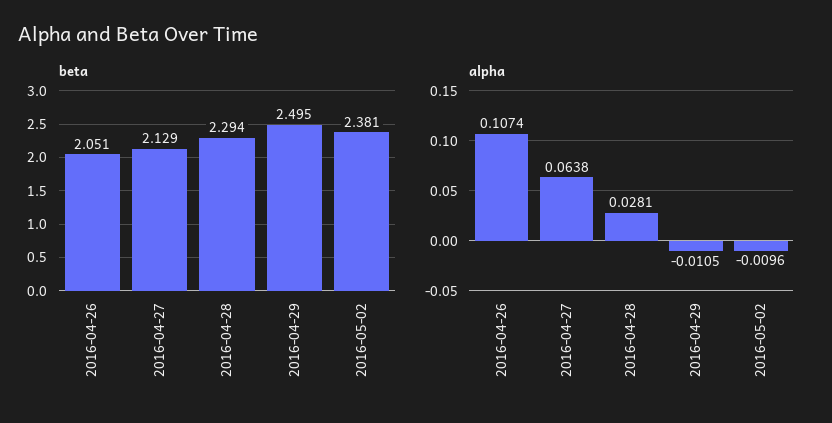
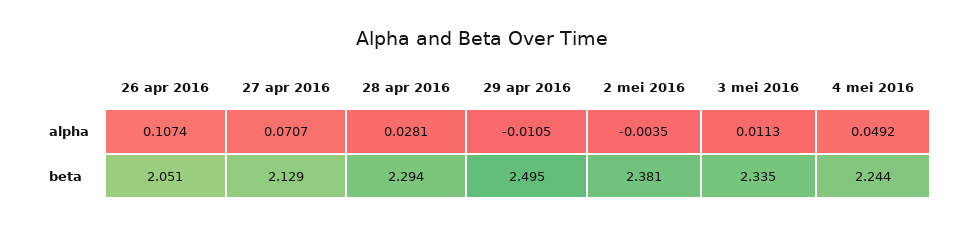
alpha, 2016-04-27: 0.0638 -> 0.0707
alpha, 2016-05-02: -0.0096 -> -0.0035
alpha, 3 mei 2016: none -> 0.0113
alpha, 4 mei 2016: none -> 0.0492
beta, 3 mei 2016: none -> 2.335
beta, 4 mei 2016: none -> 2.244

